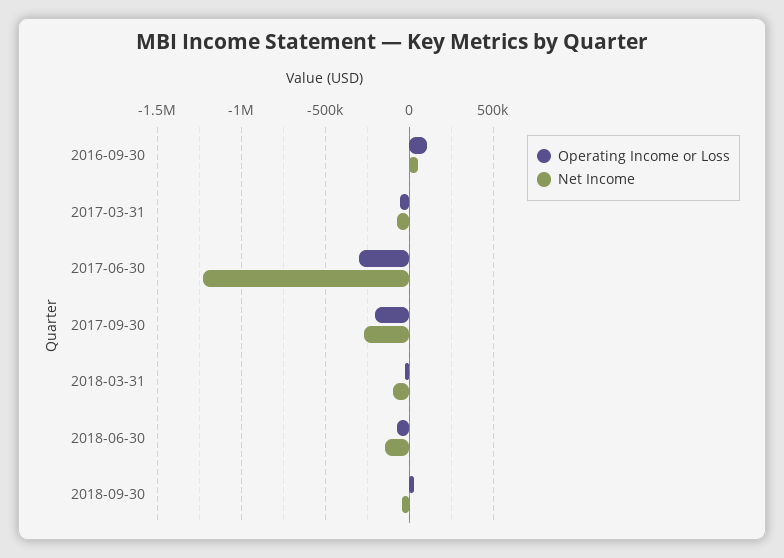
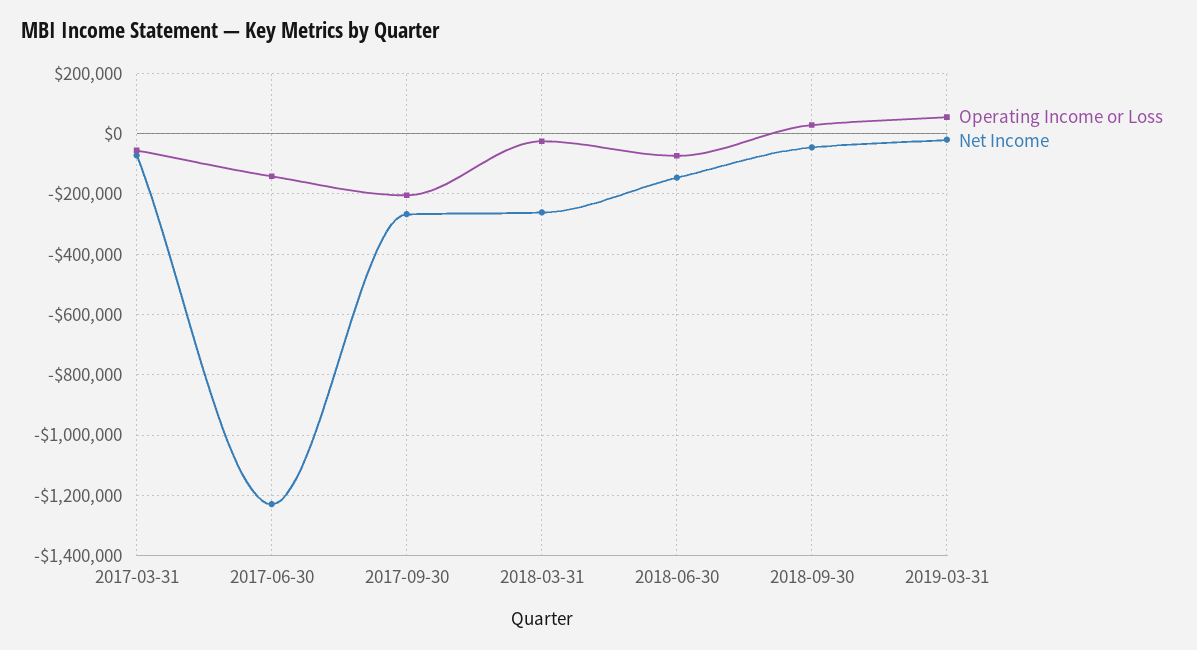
Operating Income or Loss, 2016-09-30: 100000 -> none
Net Income, 2016-09-30: 50000 -> none
Operating Income or Loss, 2017-06-30: -300000 -> -140000
Net Income, 2018-03-31: -100000 -> -260000
Operating Income or Loss, 2019-03-31: none -> 60000
Net Income, 2019-03-31: none -> -20000

